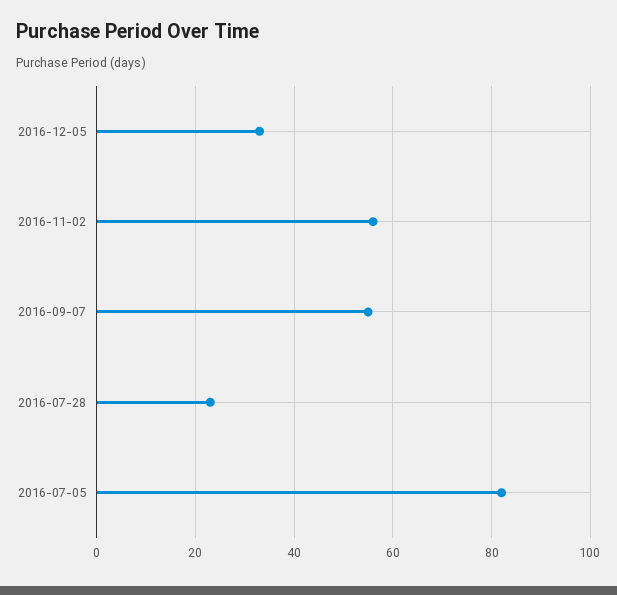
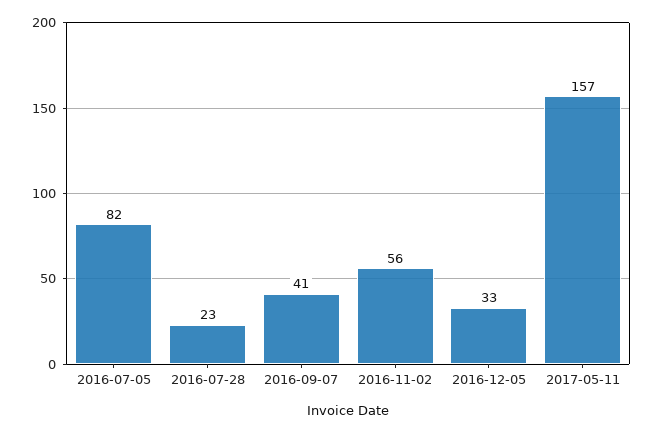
2016-09-07: 55 -> 41
2017-05-11: none -> 157

